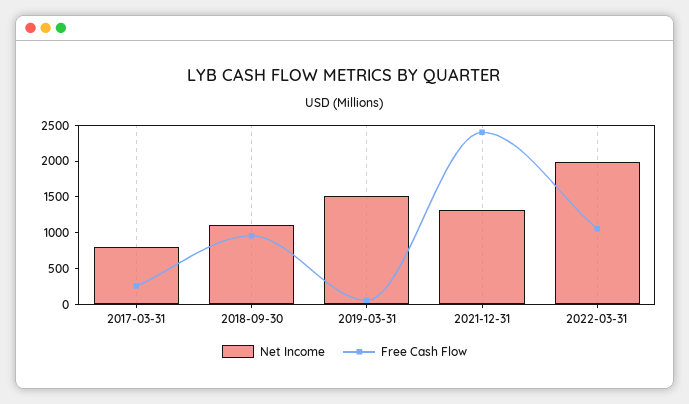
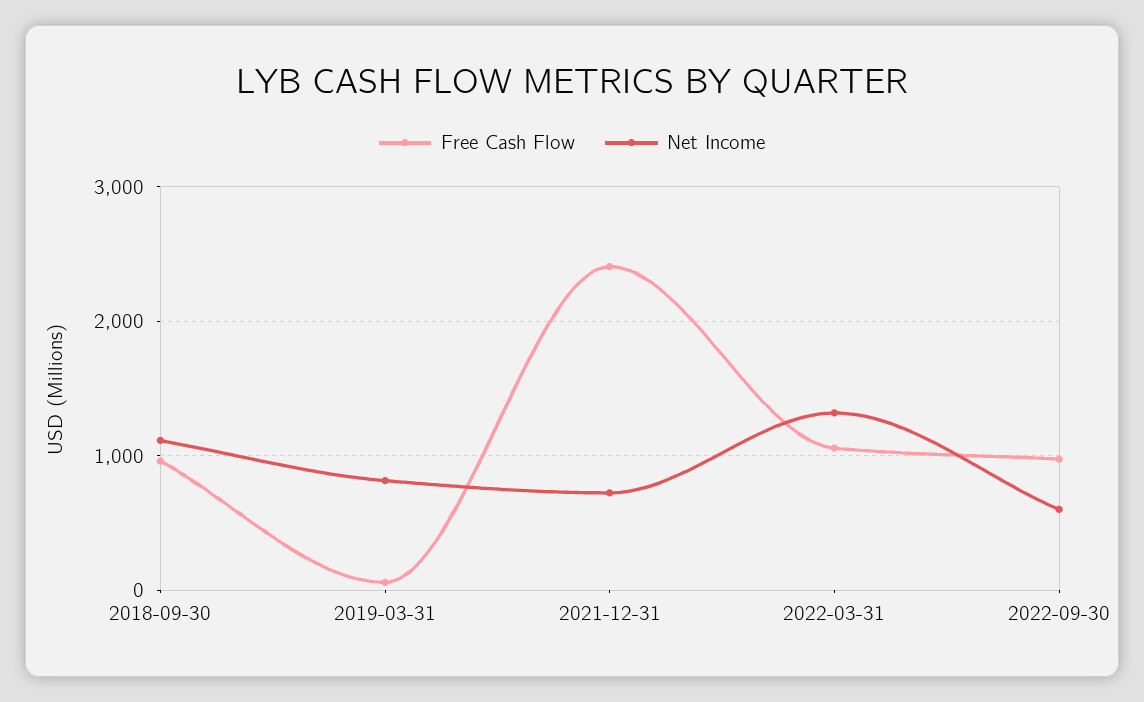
Net Income, 2017-03-31: 750 -> none
Free Cash Flow, 2017-03-31: 250 -> none
Net Income, 2019-03-31: 1500 -> 800
Net Income, 2021-12-31: 1250 -> 700
Net Income, 2022-03-31: 2000 -> 1300
Free Cash Flow, 2022-09-30: none -> 1000
Net Income, 2022-09-30: none -> 600

